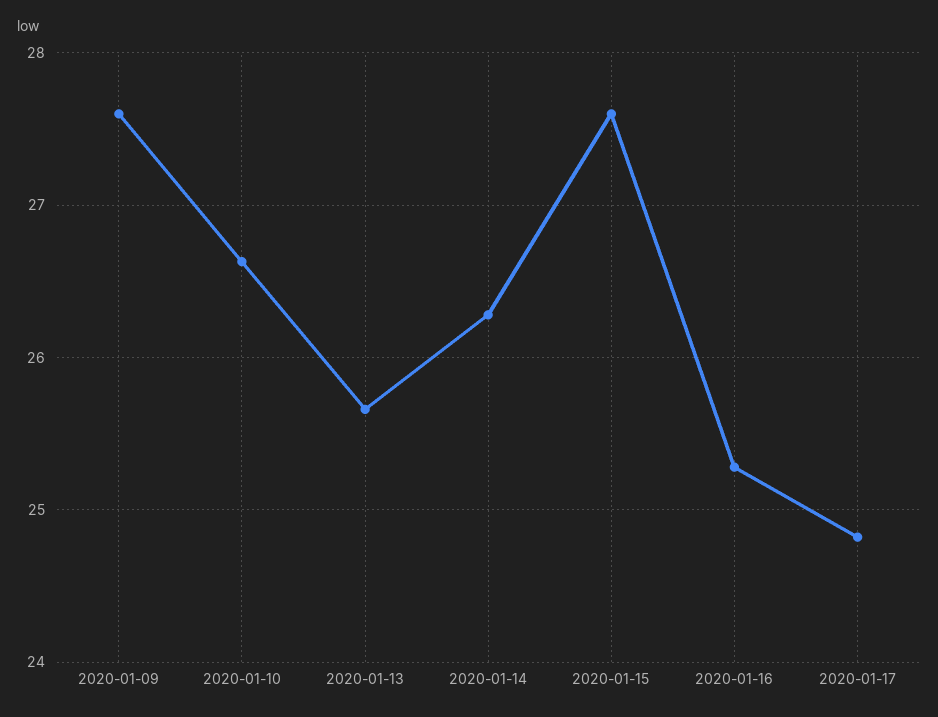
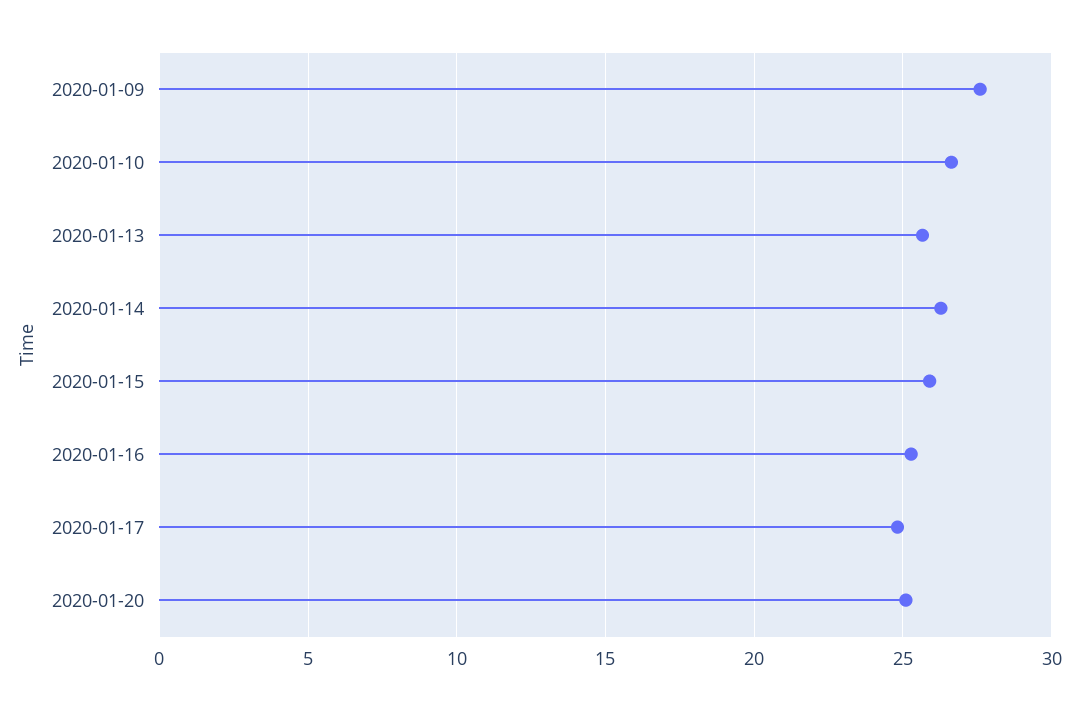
2020-01-15: 27.6 -> 26
2020-01-20: none -> 25

